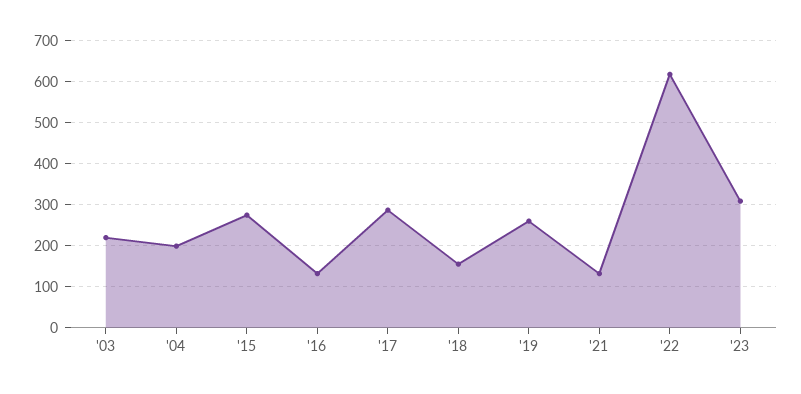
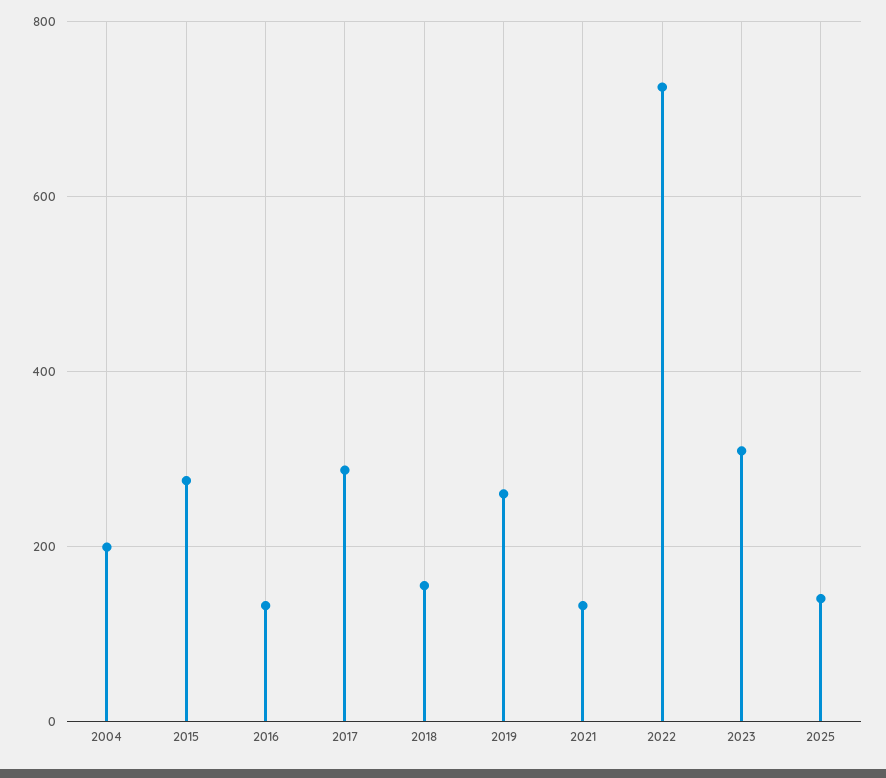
'03: 220 -> none
'22: 620 -> 720
2025: none -> 140

